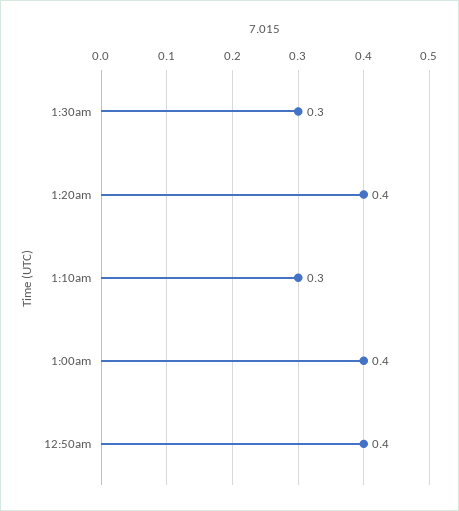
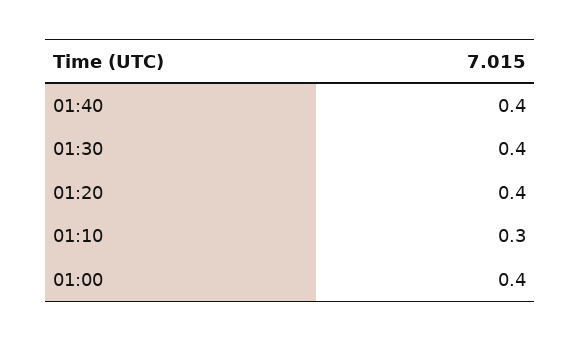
1:30am: 0.3 -> 0.4
12:50am: 0.4 -> none
01:40: none -> 0.4

